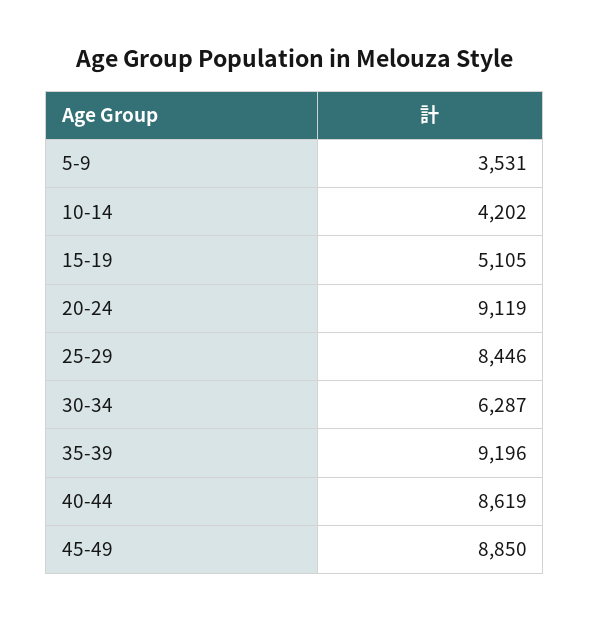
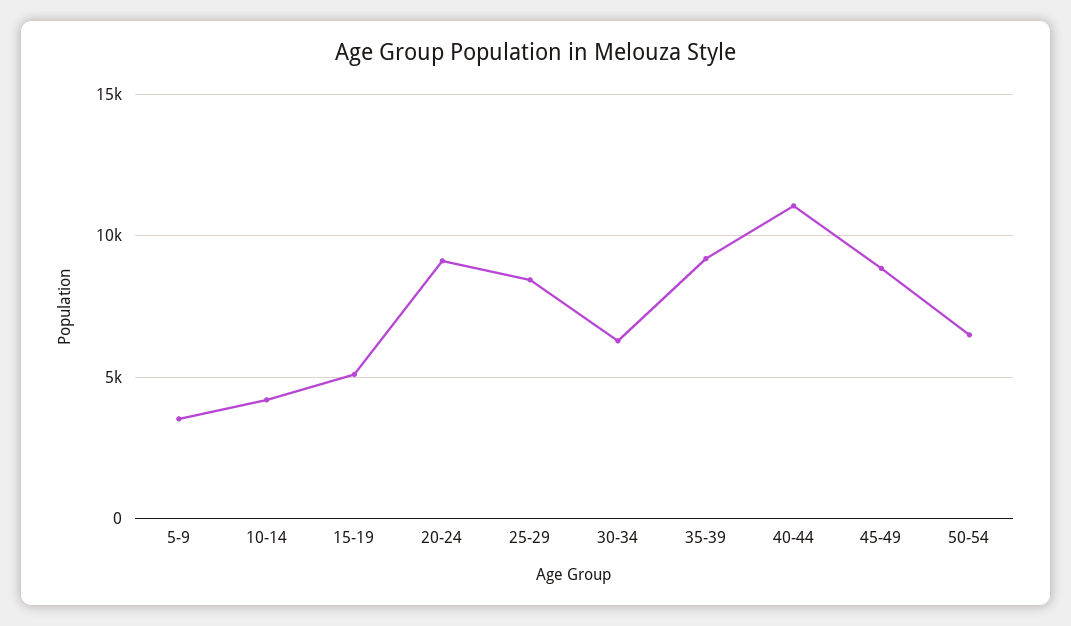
40-44: 8619 -> 11000
50-54: none -> 6500

